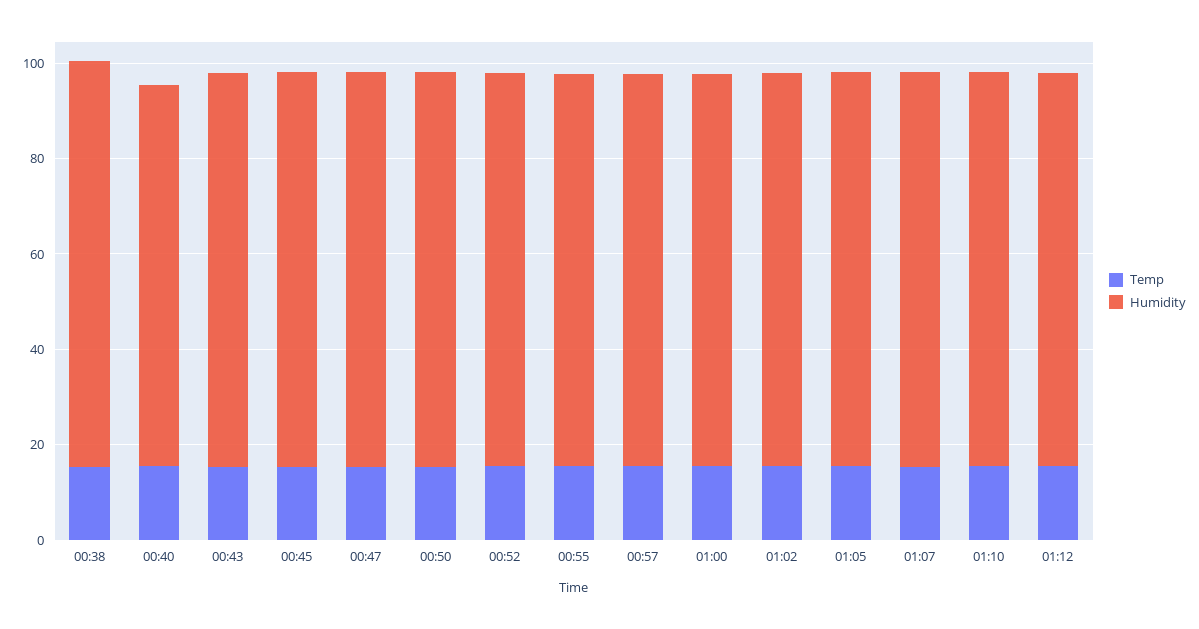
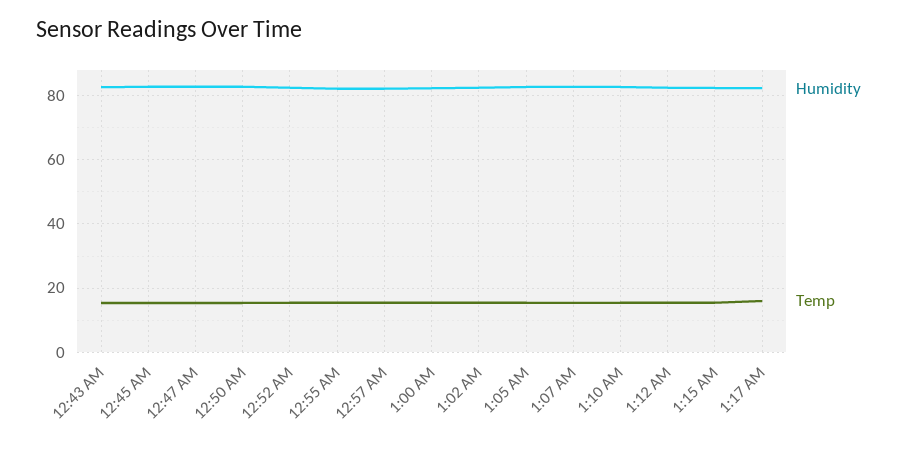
Temp, 00:38: 15 -> none
Humidity, 00:38: 85 -> none
Temp, 00:40: 15 -> none
Humidity, 00:40: 80 -> none
Humidity, 1:15 AM: none -> 82
Temp, 1:15 AM: none -> 16
Humidity, 1:17 AM: none -> 82
Temp, 1:17 AM: none -> 16

